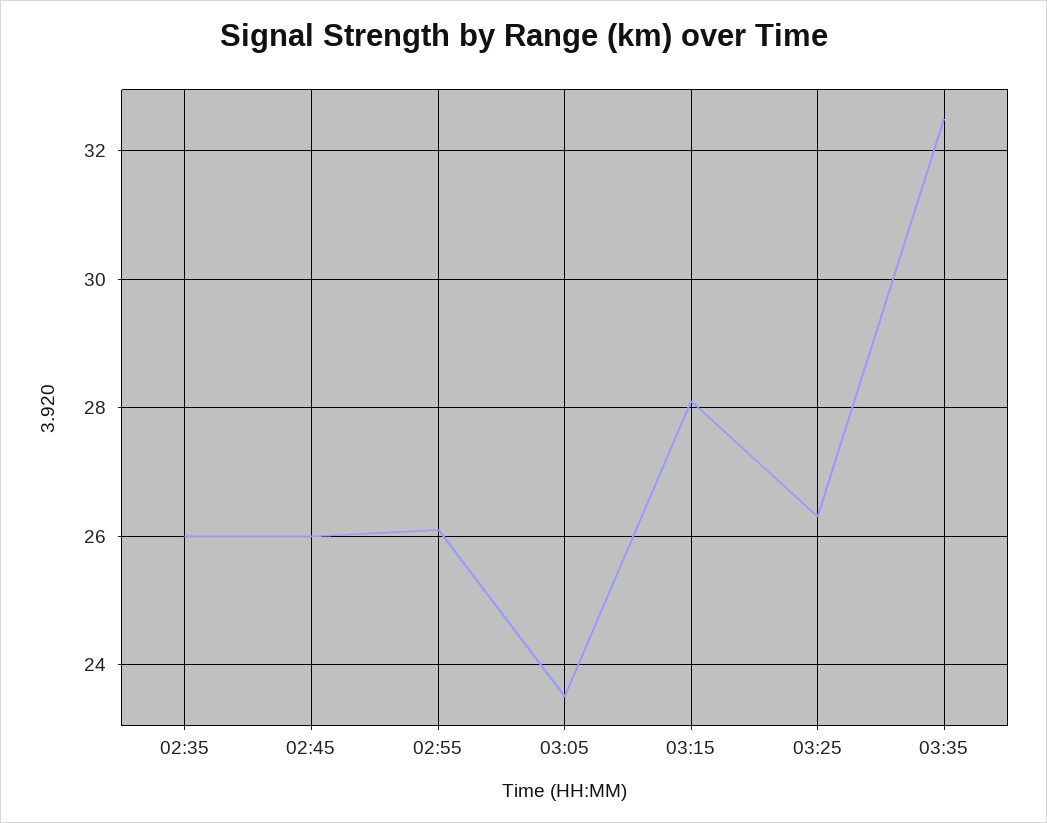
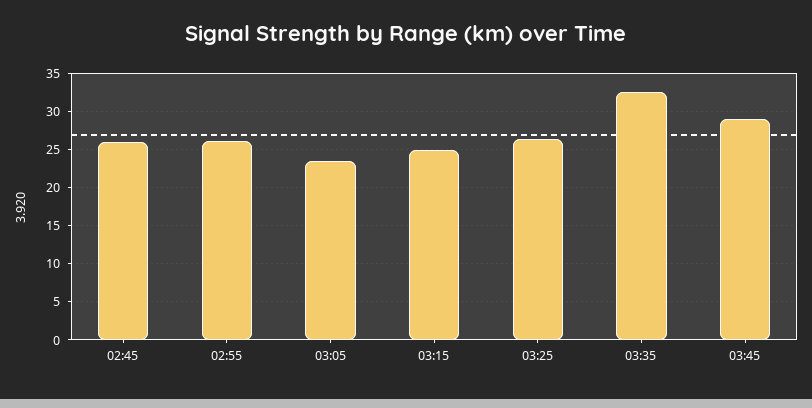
02:35: 26 -> none
03:15: 28 -> 25
03:45: none -> 29

